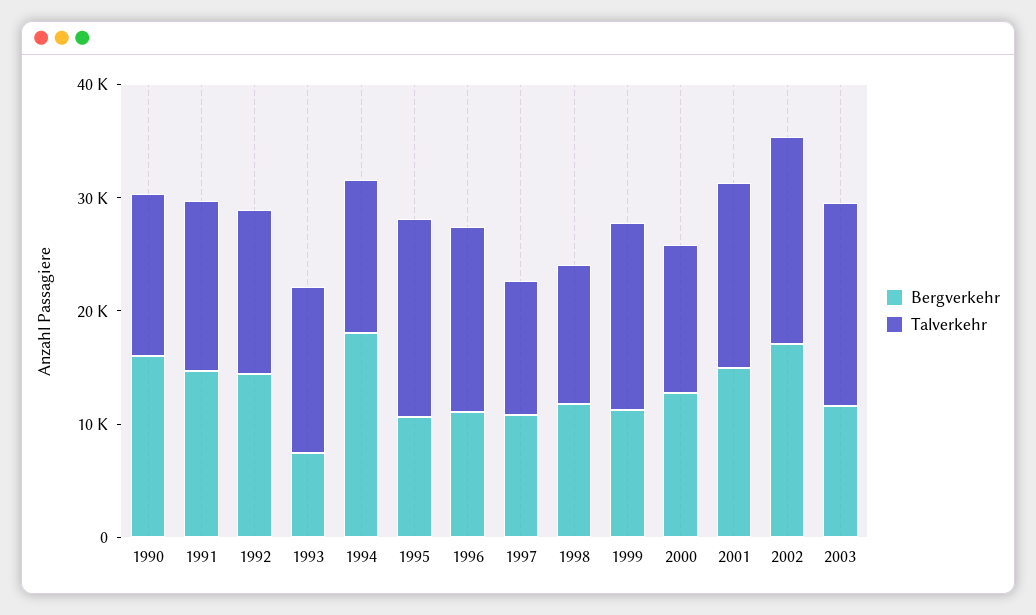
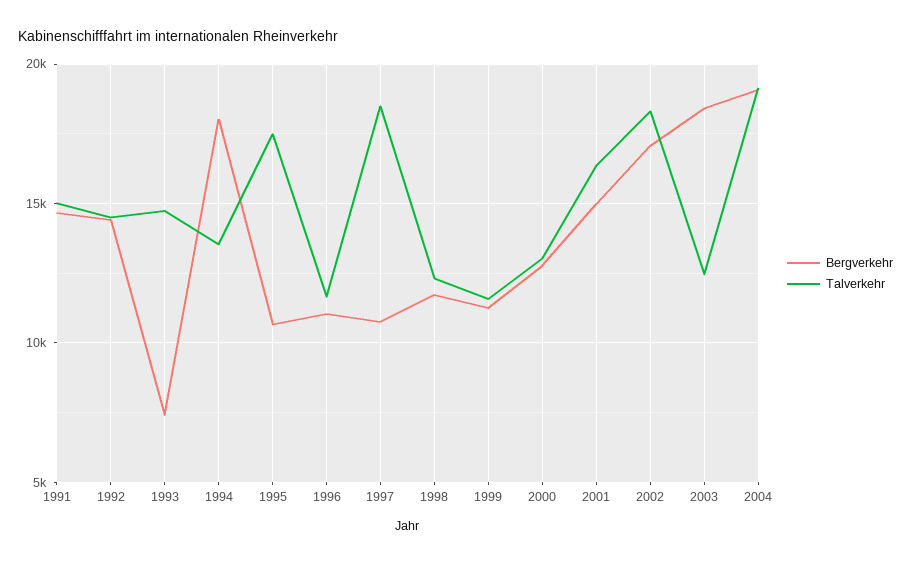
Bergverkehr, 1990: 16000 -> none
Talverkehr, 1990: 14000 -> none
Talverkehr, 1996: 16000 -> 11500
Talverkehr, 1997: 12000 -> 18500
Talverkehr, 1999: 16000 -> 11500
Bergverkehr, 2003: 12000 -> 18500
Talverkehr, 2003: 18000 -> 12500
Bergverkehr, 2004: none -> 19000
Talverkehr, 2004: none -> 19000

